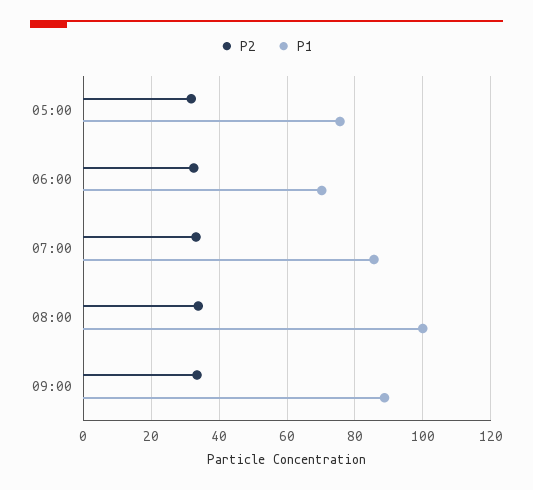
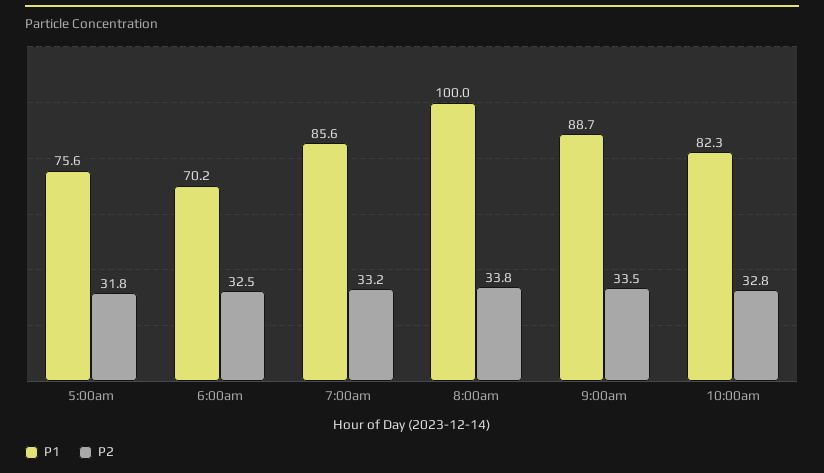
P1, 10:00am: none -> 82.3
P2, 10:00am: none -> 32.8

